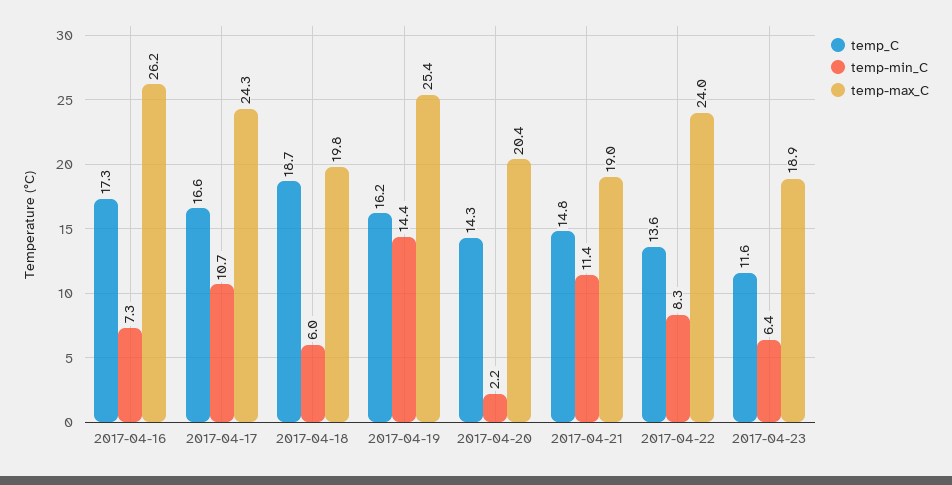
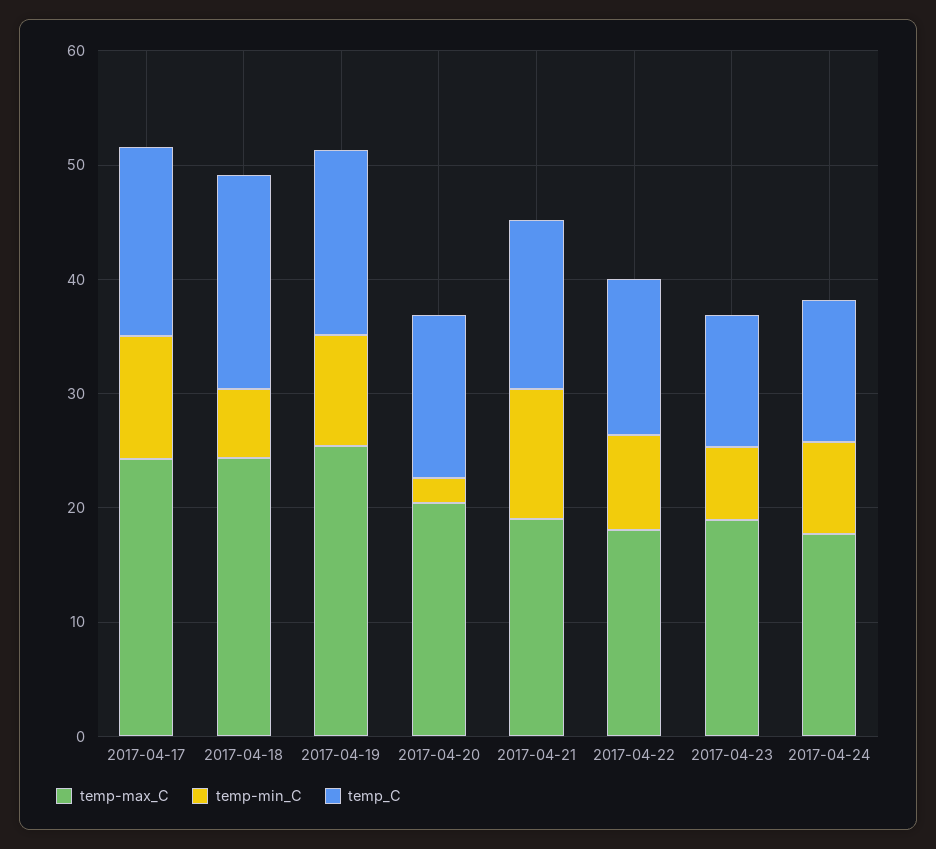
temp_C, 2017-04-16: 17.3 -> none
temp-min_C, 2017-04-16: 7.3 -> none
temp-max_C, 2017-04-16: 26.2 -> none
temp-max_C, 2017-04-18: 19.8 -> 24
temp-min_C, 2017-04-19: 14.4 -> 10
temp-max_C, 2017-04-22: 24 -> 18
temp-max_C, 2017-04-24: none -> 18
temp-min_C, 2017-04-24: none -> 8
temp_C, 2017-04-24: none -> 12

